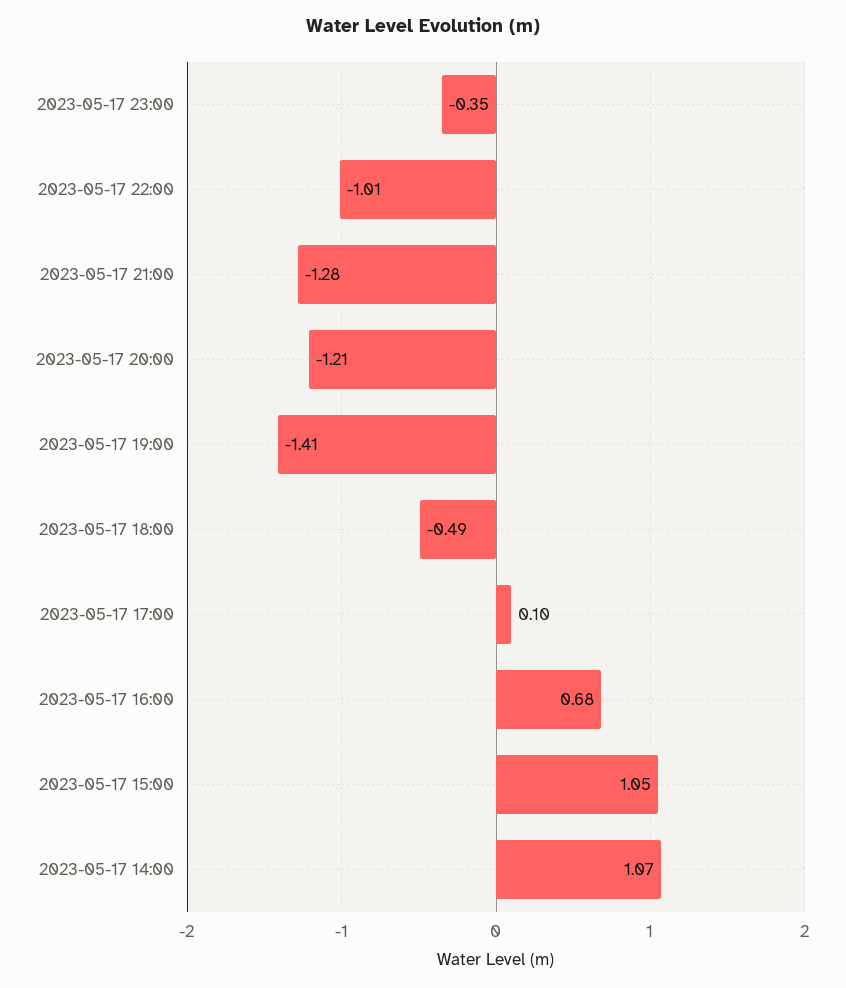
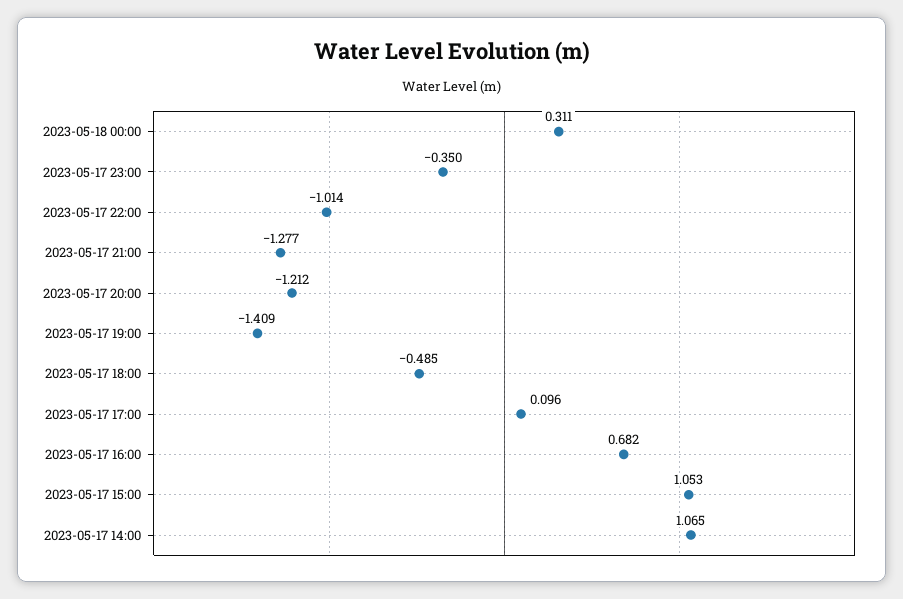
2023-05-18 00:00: none -> 0.311

